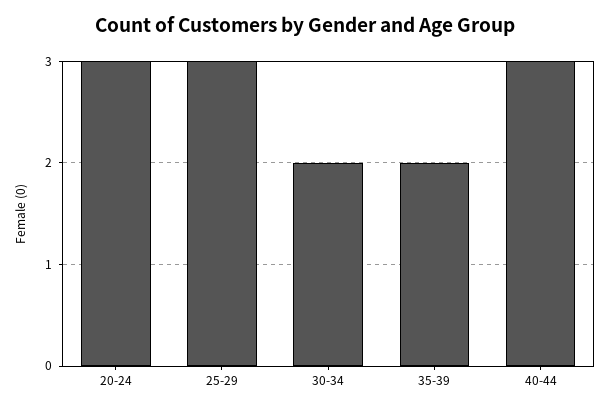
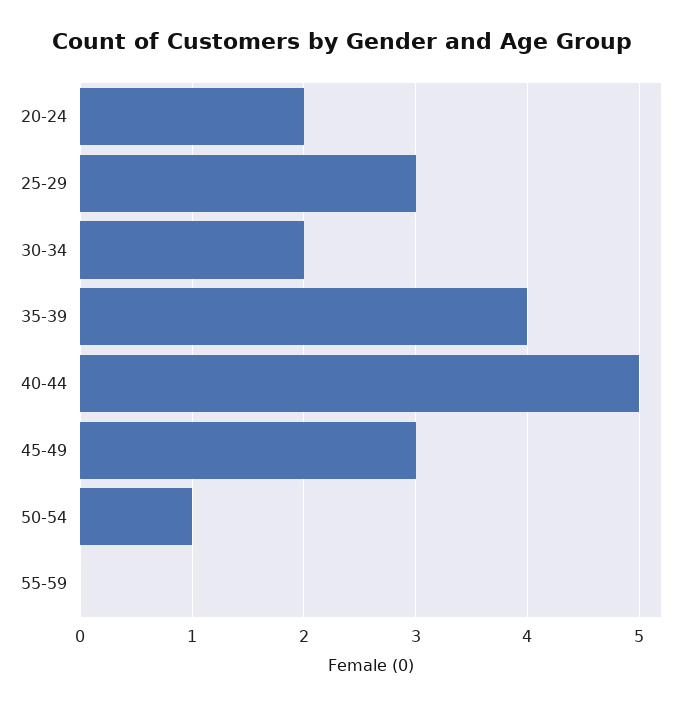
20-24: 3 -> 2
35-39: 2 -> 4
40-44: 3 -> 5
45-49: none -> 3
50-54: none -> 1
55-59: none -> 0

